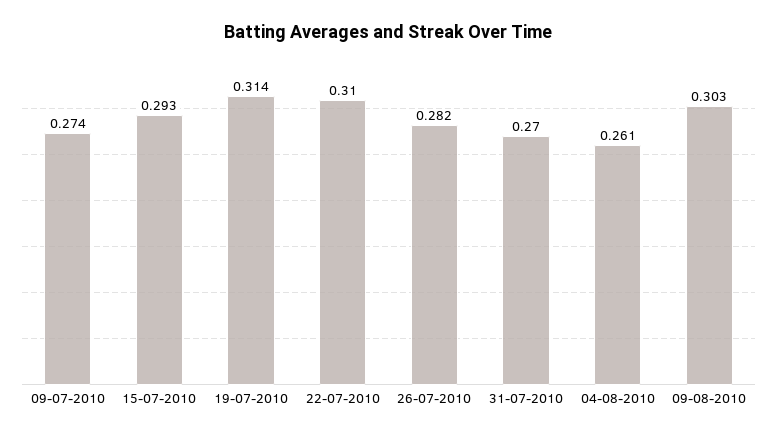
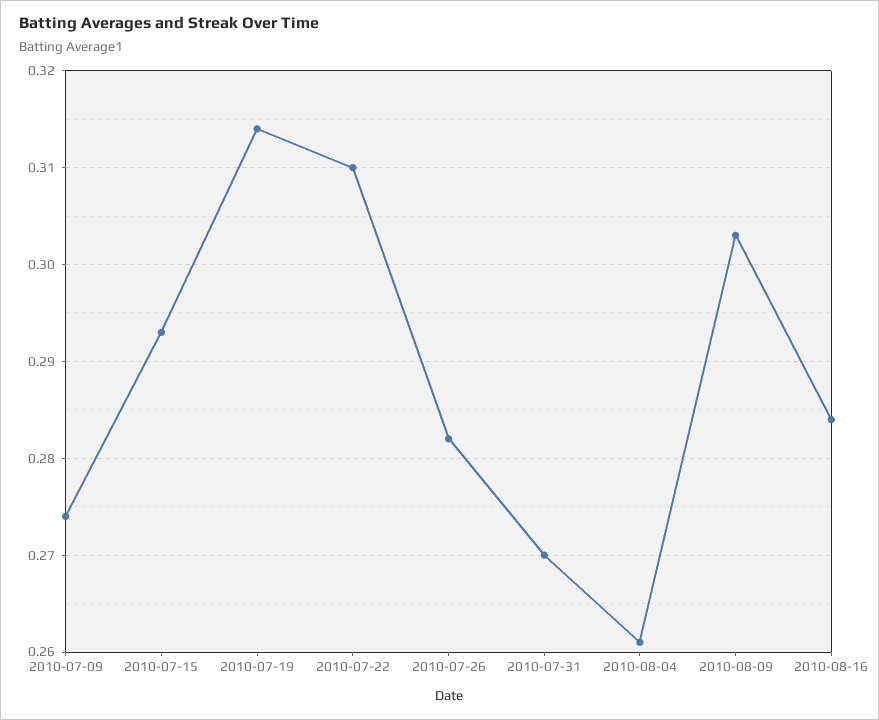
2010-08-16: none -> 0.284

